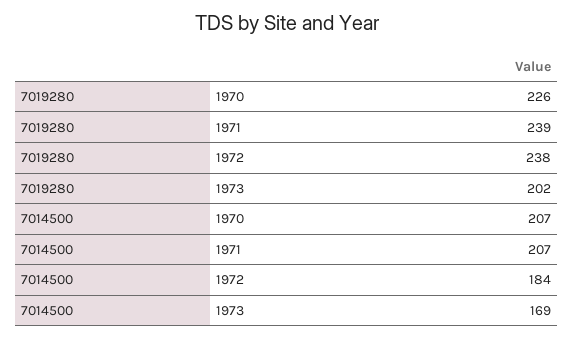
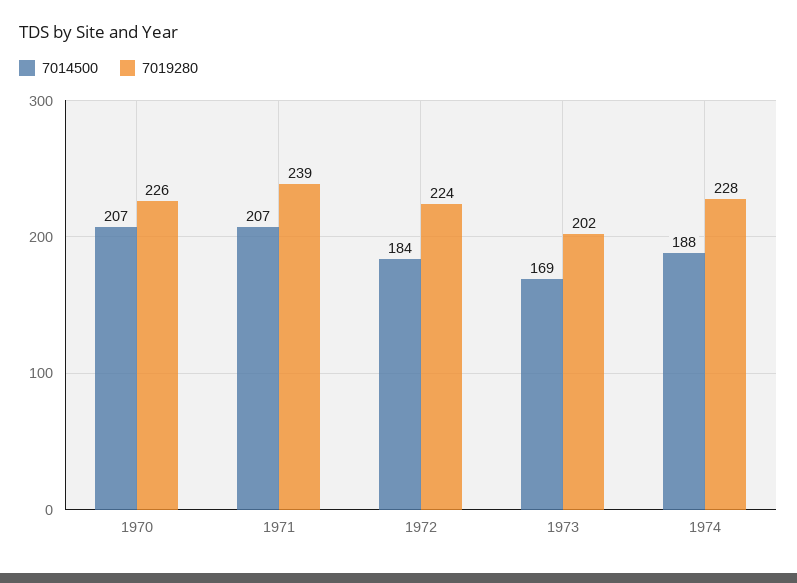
7019280, 1972: 238 -> 224
7014500, 1974: none -> 188
7019280, 1974: none -> 228

